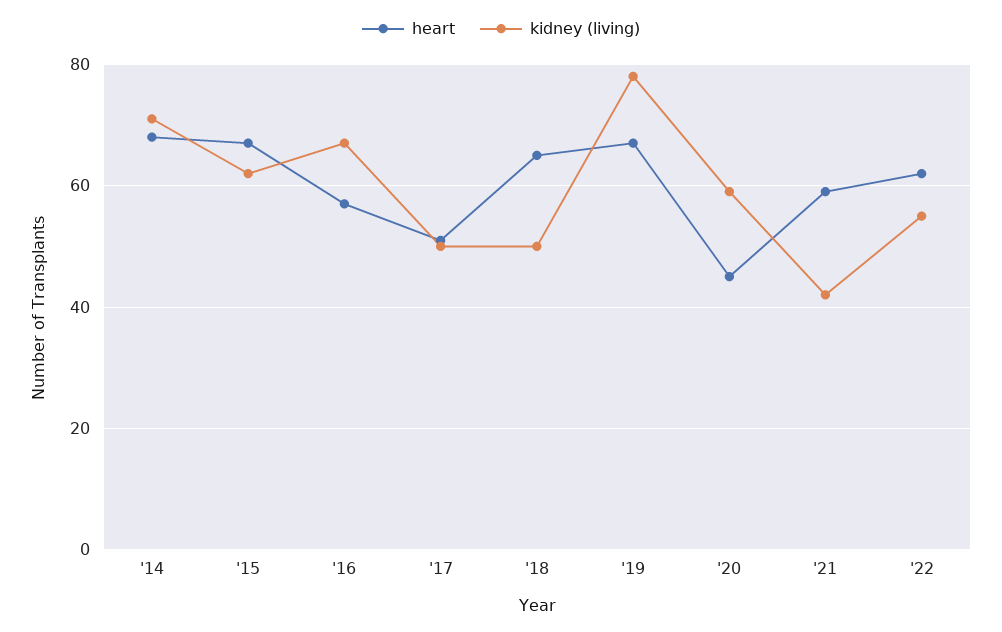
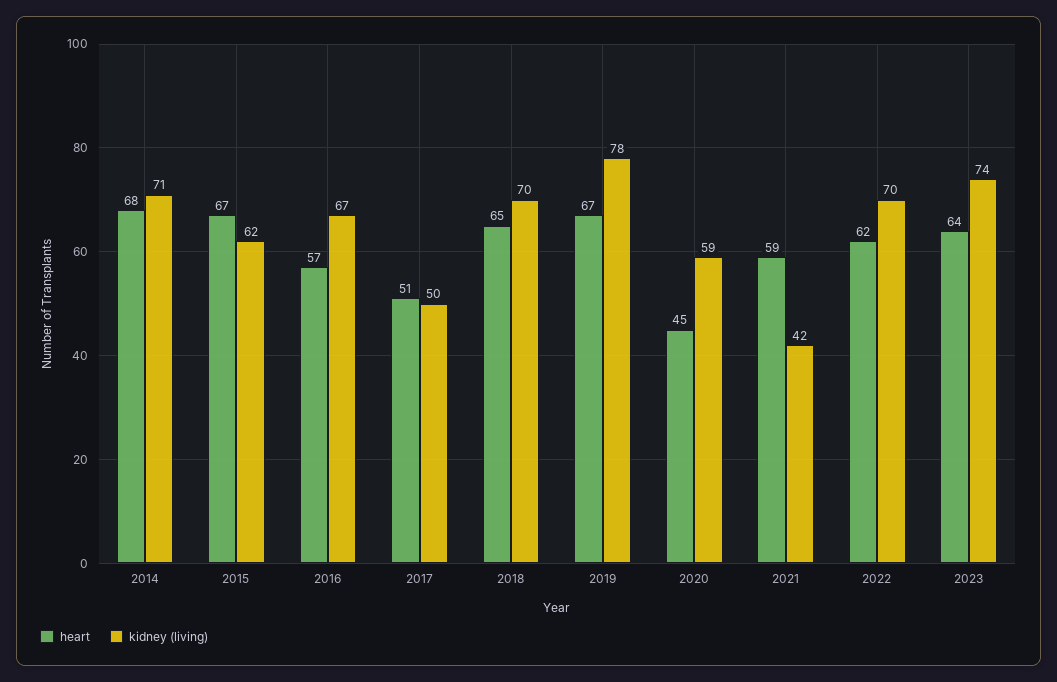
kidney (living), '18: 50 -> 70
kidney (living), '22: 55 -> 70
heart, 2023: none -> 64
kidney (living), 2023: none -> 74

